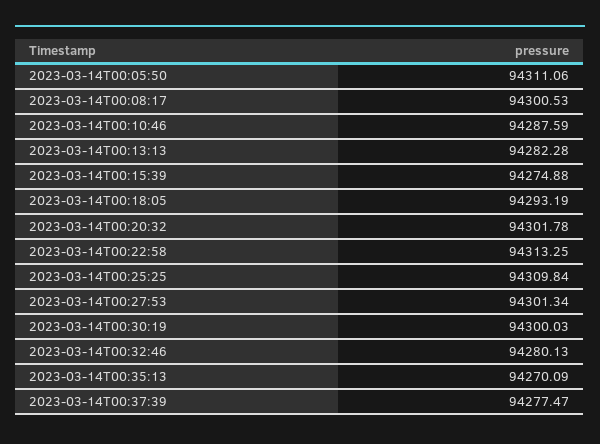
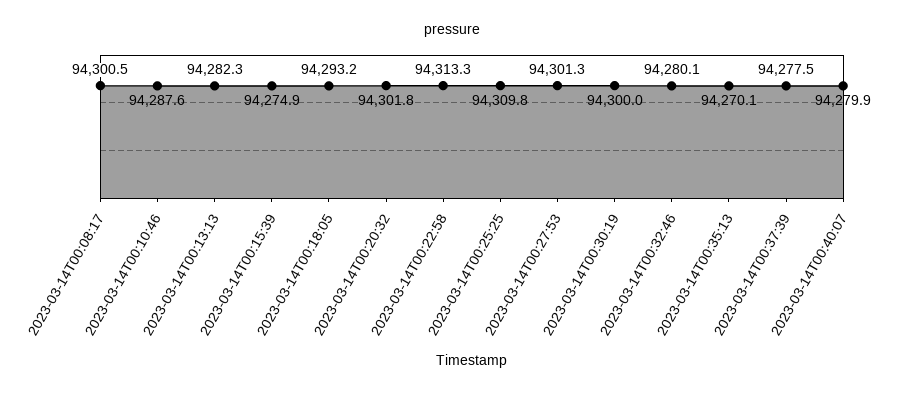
2023-03-14T00:05:50: 94311.06 -> none
2023-03-14T00:40:07: none -> 94279.9

